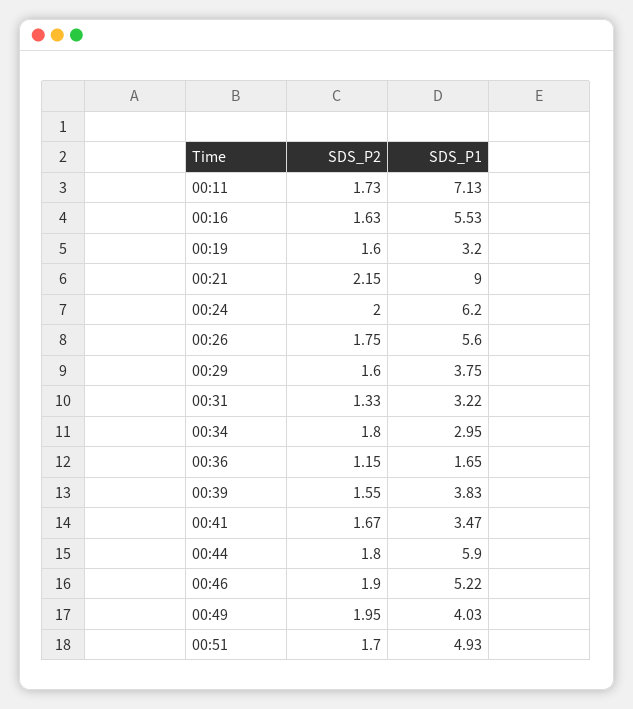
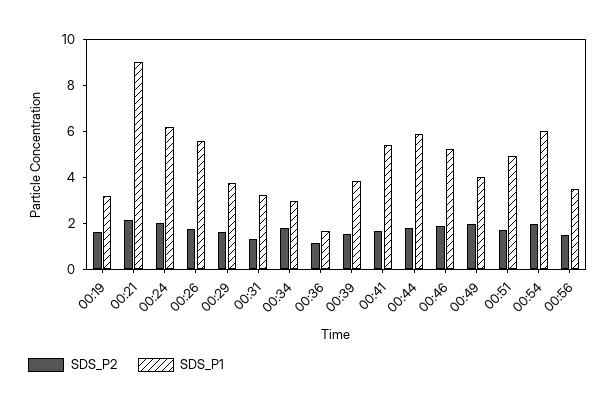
SDS_P2, 00:11: 1.73 -> none
SDS_P1, 00:11: 7.13 -> none
SDS_P2, 00:16: 1.63 -> none
SDS_P1, 00:16: 5.53 -> none
SDS_P1, 00:41: 3.47 -> 5.5
SDS_P2, 00:54: none -> 2
SDS_P1, 00:54: none -> 6
SDS_P2, 00:56: none -> 1.5
SDS_P1, 00:56: none -> 3.5

